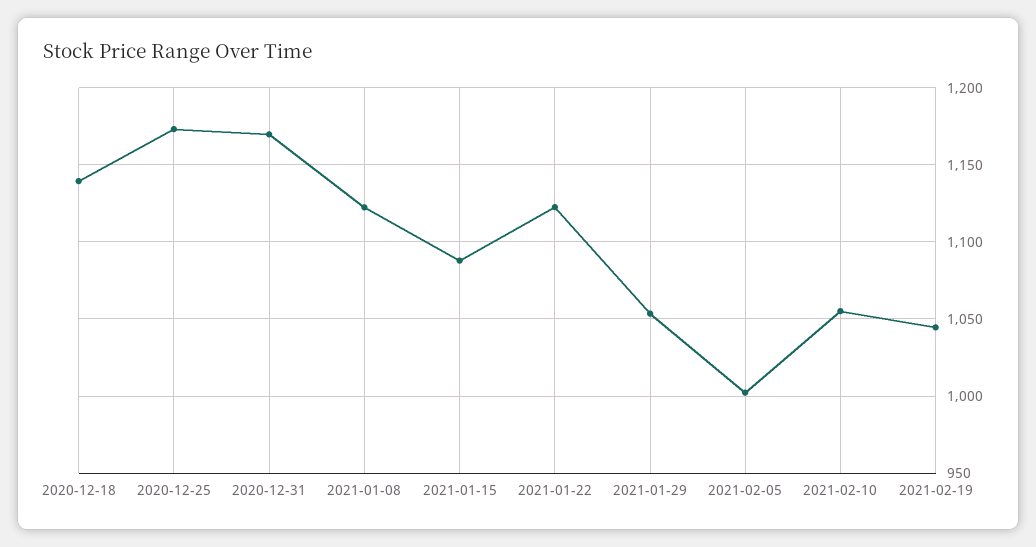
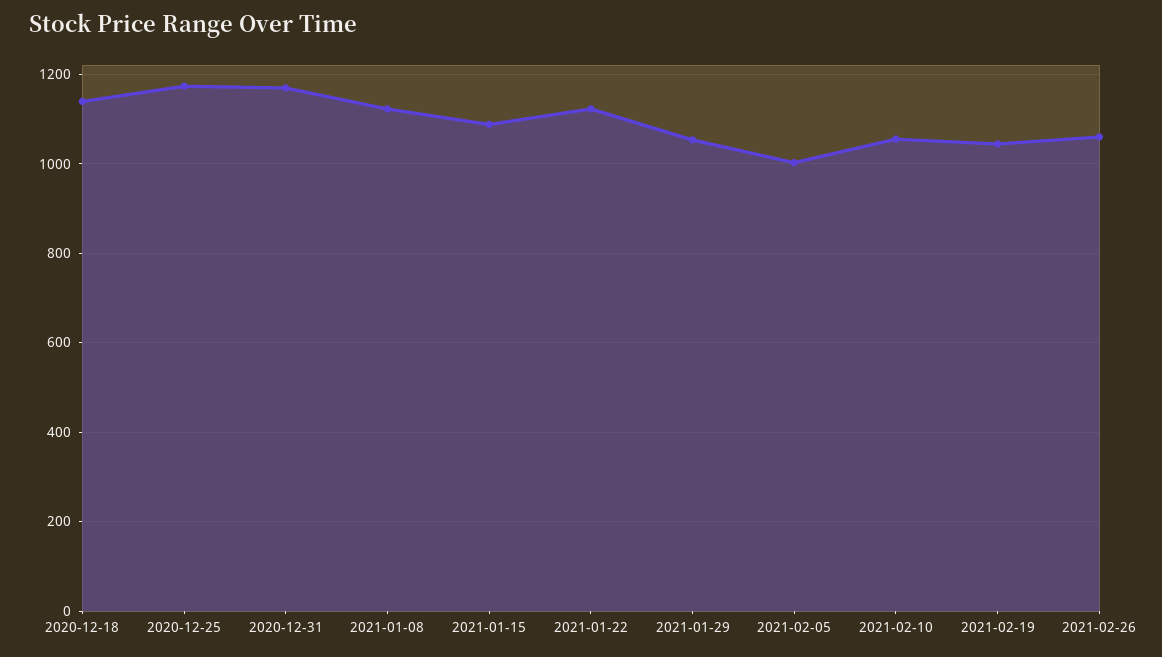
2021-02-26: none -> 1060

